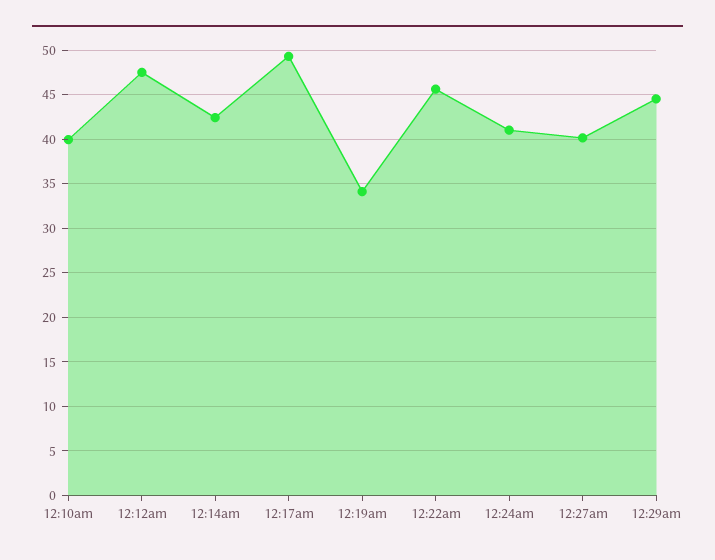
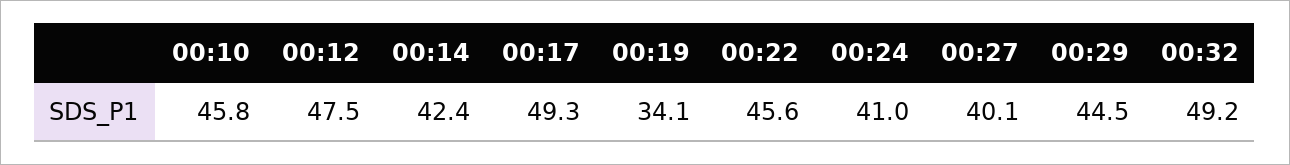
12:10am: 40 -> 45.8
00:32: none -> 49.2

